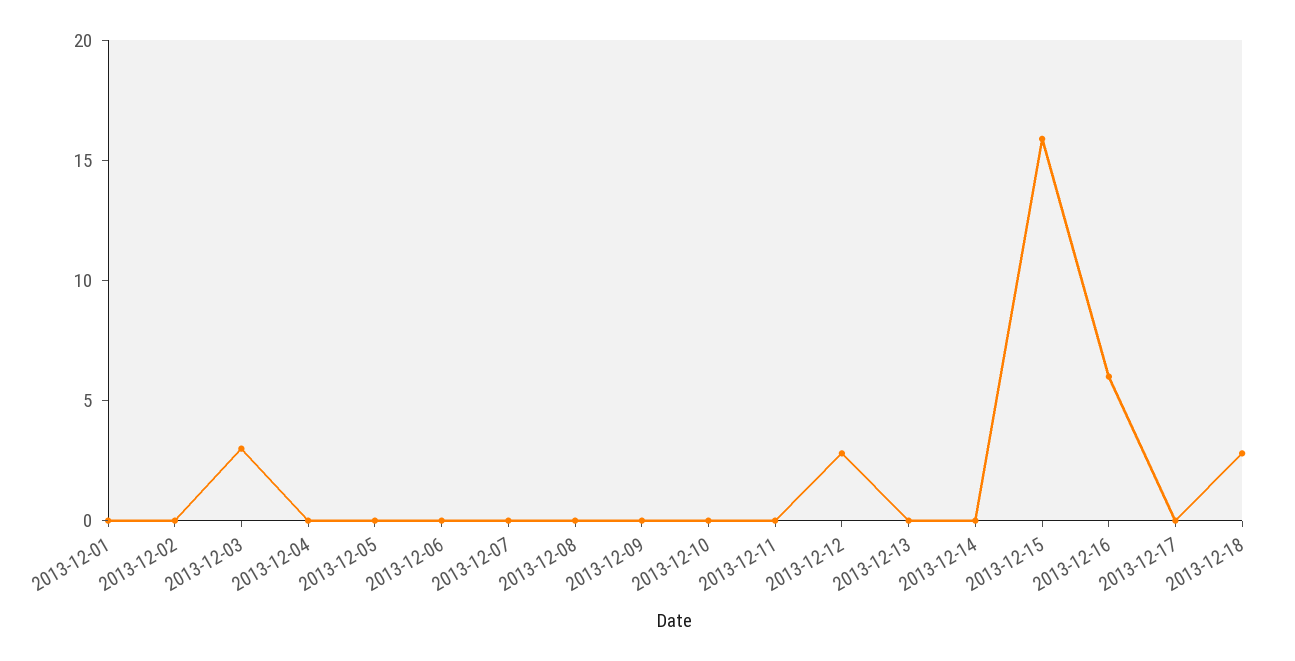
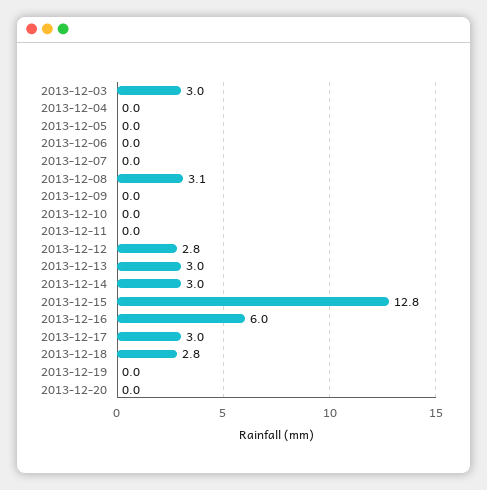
2013-12-01: 0 -> none
2013-12-02: 0 -> none
2013-12-08: 0 -> 3.1
2013-12-13: 0 -> 3
2013-12-14: 0 -> 3
2013-12-15: 16 -> 12.8
2013-12-17: 0 -> 3
2013-12-19: none -> 0
2013-12-20: none -> 0

